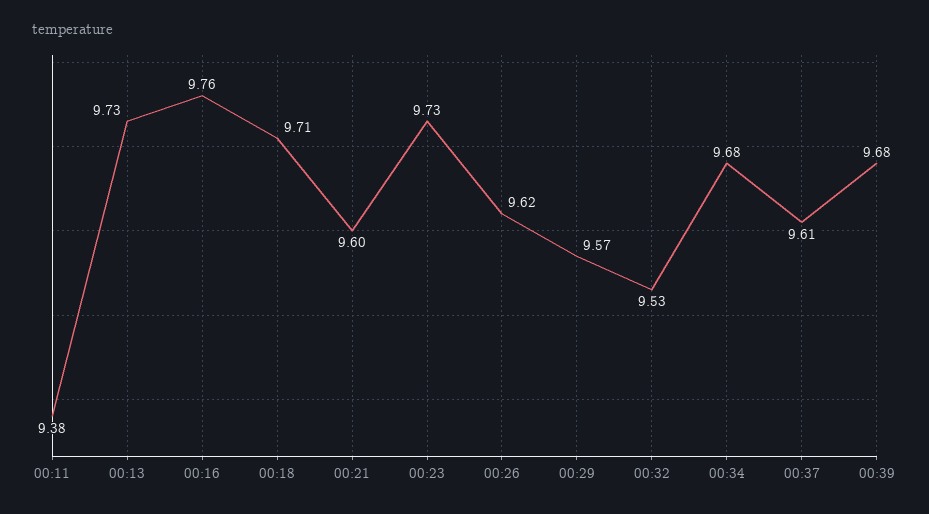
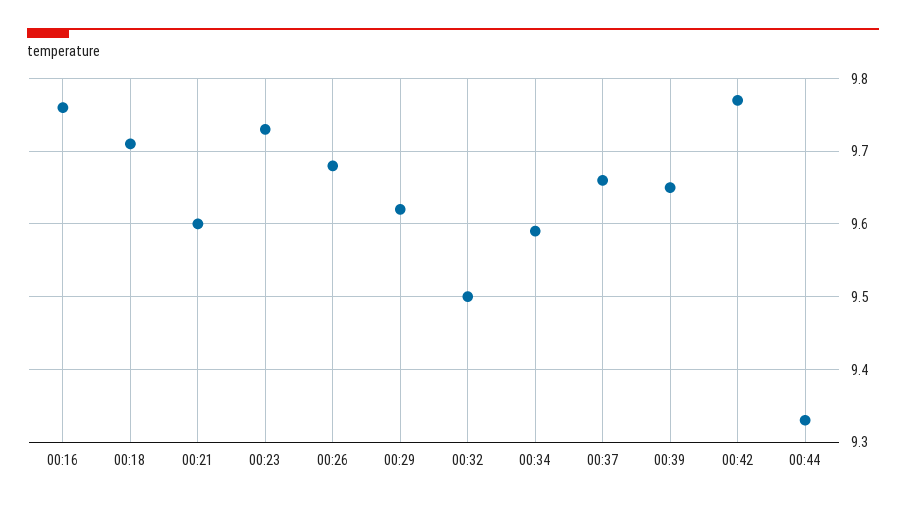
00:11: 9.38 -> none
00:13: 9.73 -> none
00:26: 9.62 -> 9.68
00:29: 9.57 -> 9.62
00:32: 9.53 -> 9.5
00:34: 9.68 -> 9.59
00:37: 9.61 -> 9.66
00:39: 9.68 -> 9.65
00:42: none -> 9.77
00:44: none -> 9.33

